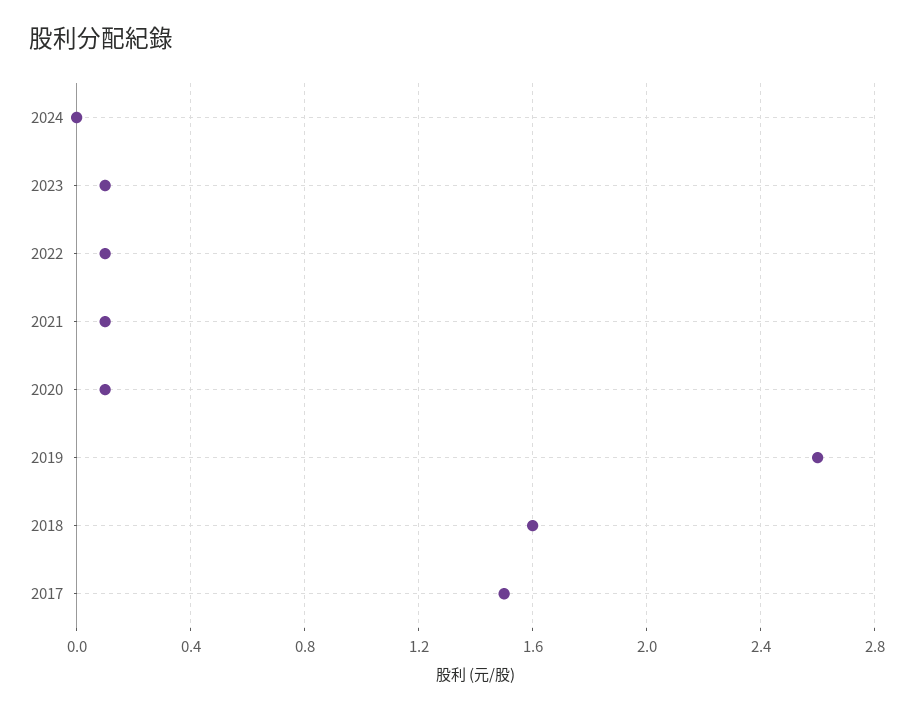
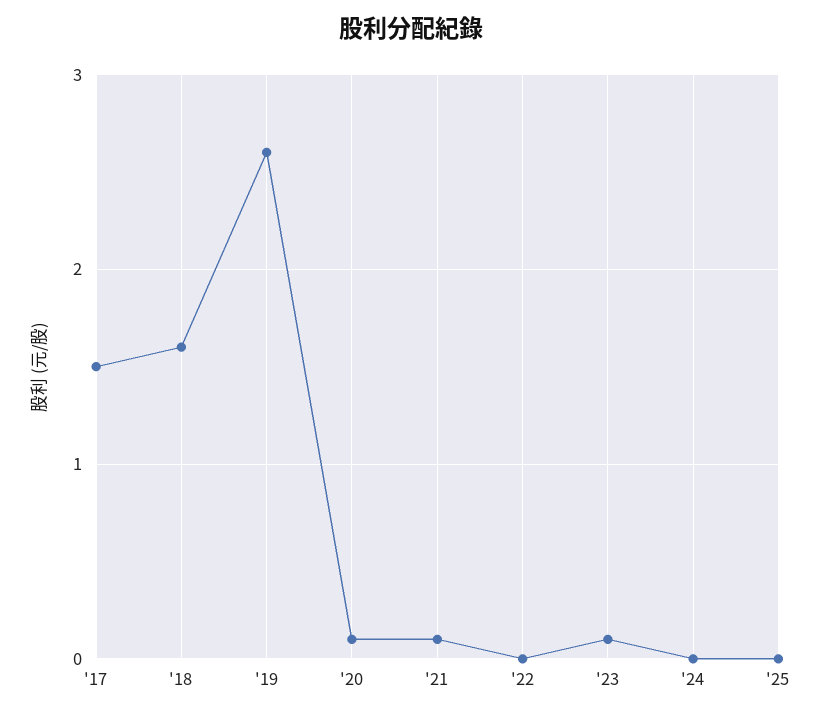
2022: 0.1 -> 0
'25: none -> 0

